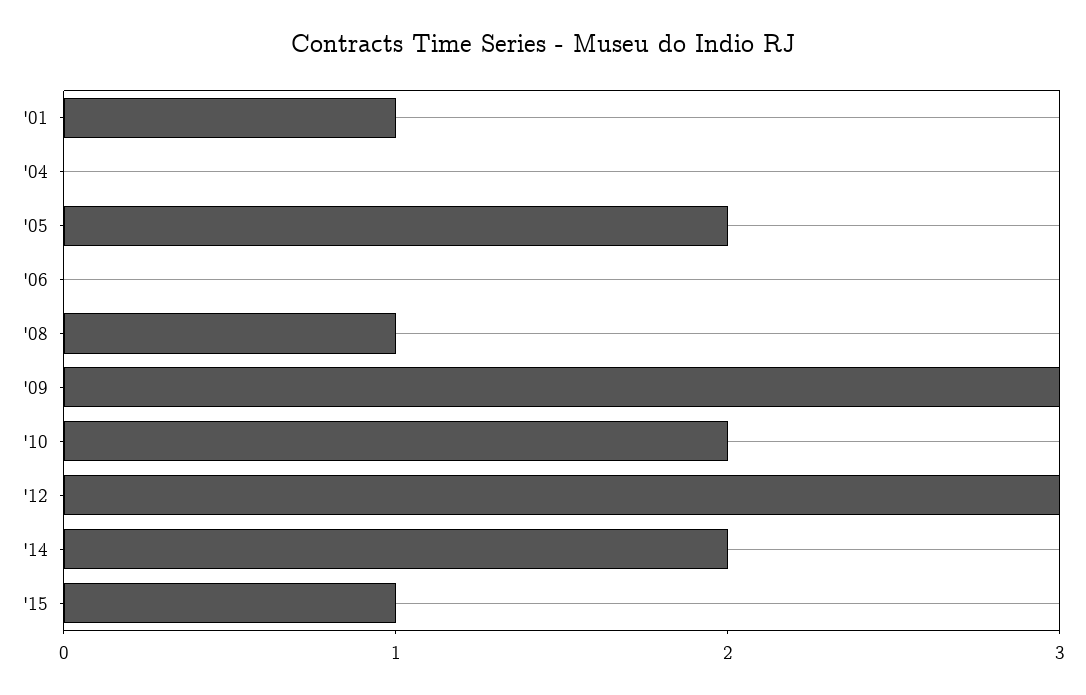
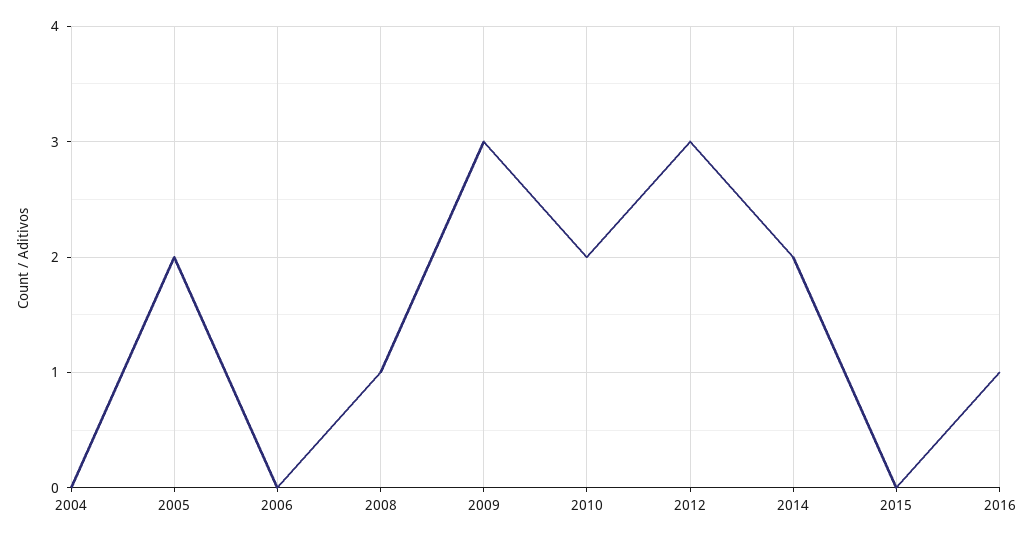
'01: 1 -> none
'15: 1 -> 0
2016: none -> 1

